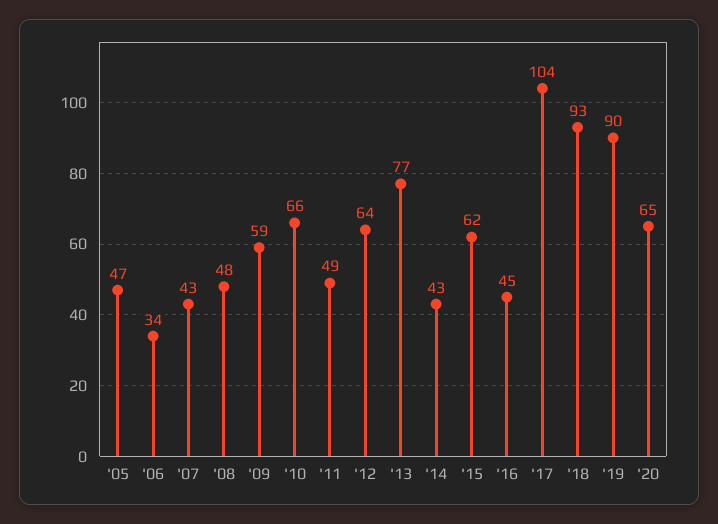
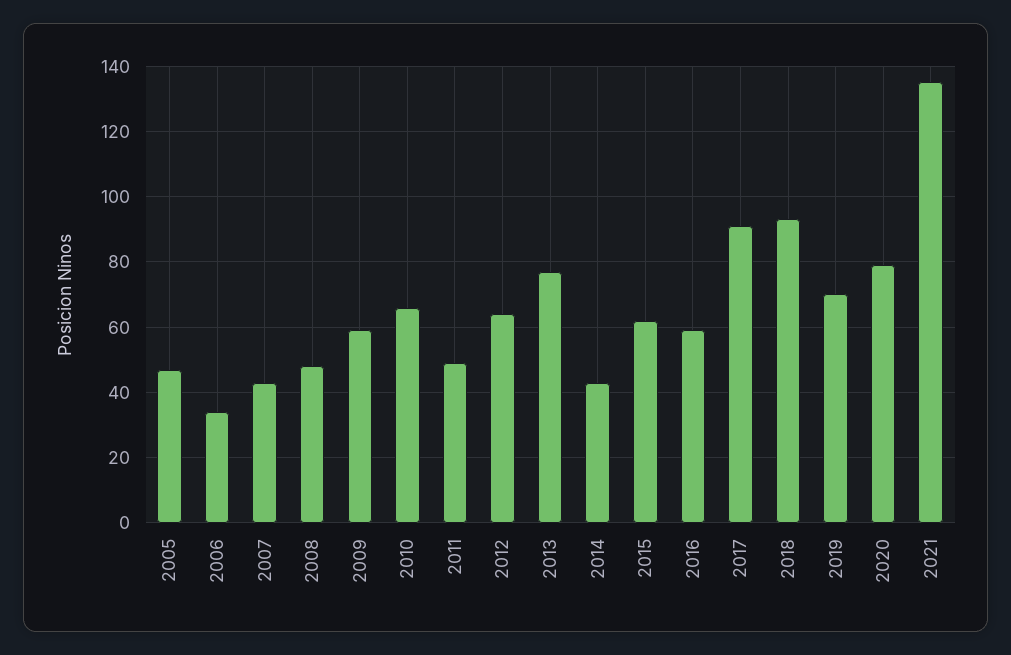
'16: 45 -> 60
'17: 104 -> 90
'19: 90 -> 70
'20: 65 -> 80
2021: none -> 135

